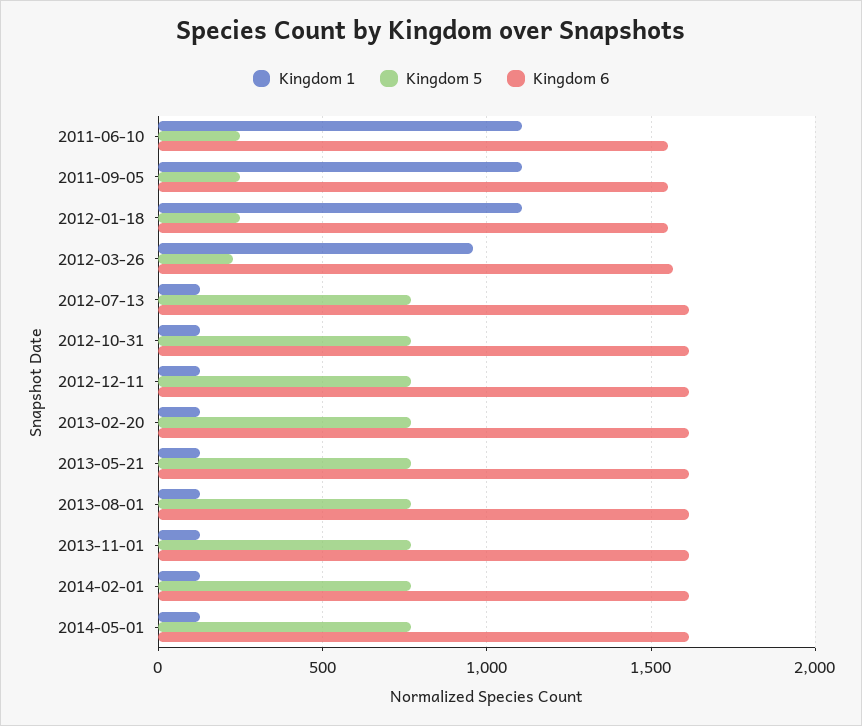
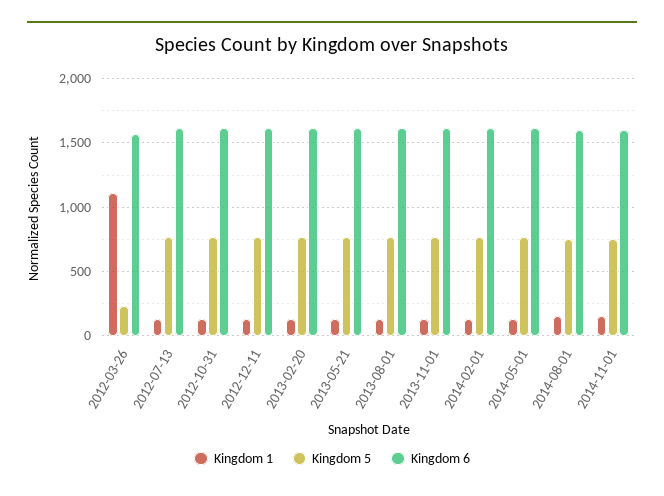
Kingdom 1, 2011-06-10: 1100 -> none
Kingdom 5, 2011-06-10: 250 -> none
Kingdom 6, 2011-06-10: 1550 -> none
Kingdom 1, 2011-09-05: 1100 -> none
Kingdom 5, 2011-09-05: 250 -> none
Kingdom 6, 2011-09-05: 1550 -> none
Kingdom 1, 2012-01-18: 1100 -> none
Kingdom 5, 2012-01-18: 250 -> none
Kingdom 6, 2012-01-18: 1550 -> none
Kingdom 1, 2012-03-26: 950 -> 1100
Kingdom 1, 2014-08-01: none -> 150
Kingdom 5, 2014-08-01: none -> 750
Kingdom 6, 2014-08-01: none -> 1600
Kingdom 1, 2014-11-01: none -> 150
Kingdom 5, 2014-11-01: none -> 750
Kingdom 6, 2014-11-01: none -> 1600

